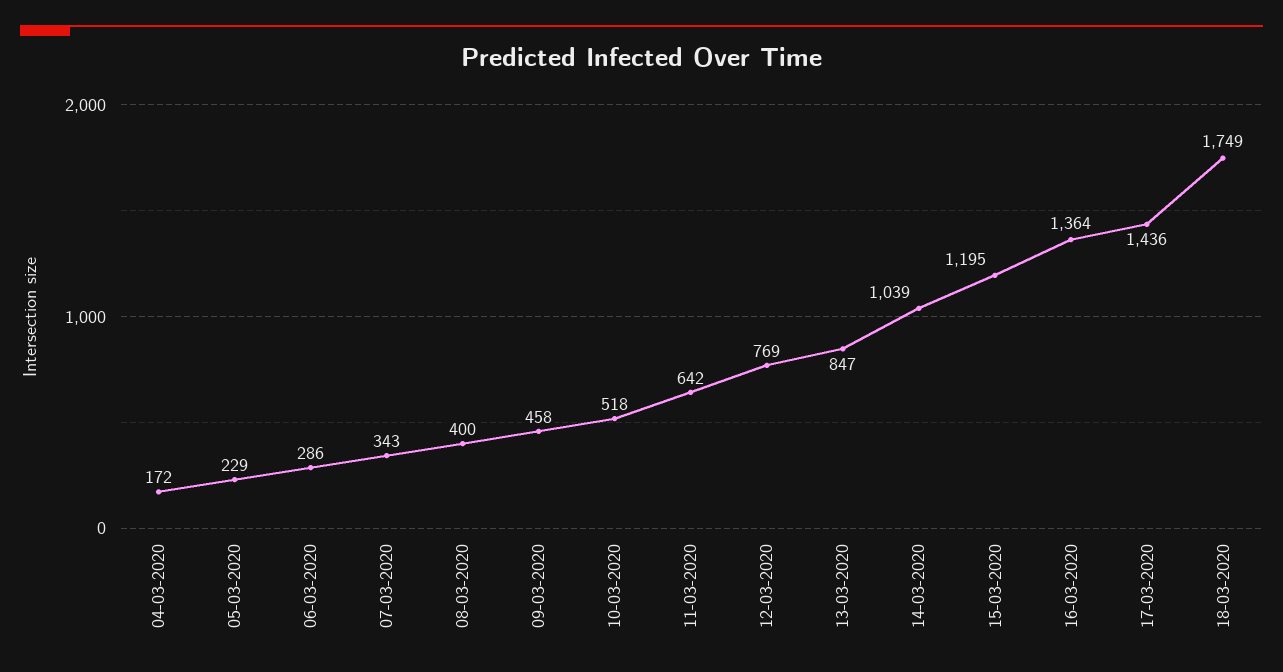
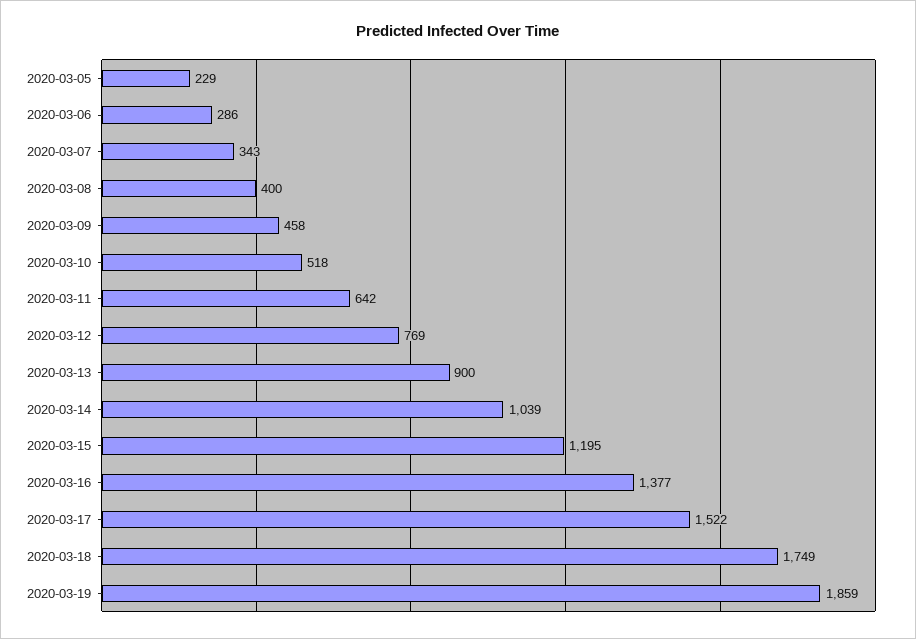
04-03-2020: 172 -> none
13-03-2020: 847 -> 900
16-03-2020: 1364 -> 1377
17-03-2020: 1436 -> 1522
2020-03-19: none -> 1859

